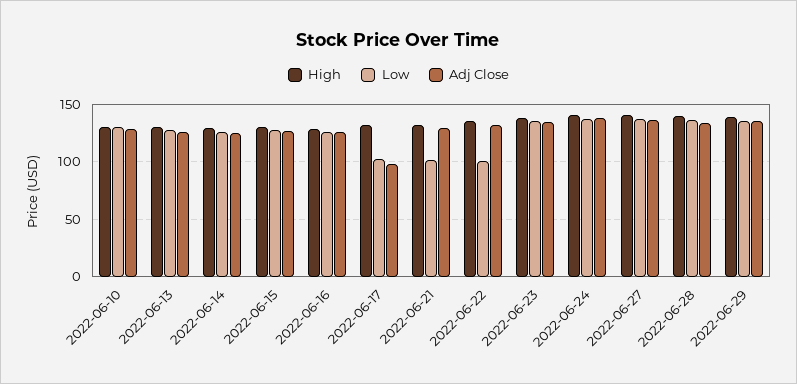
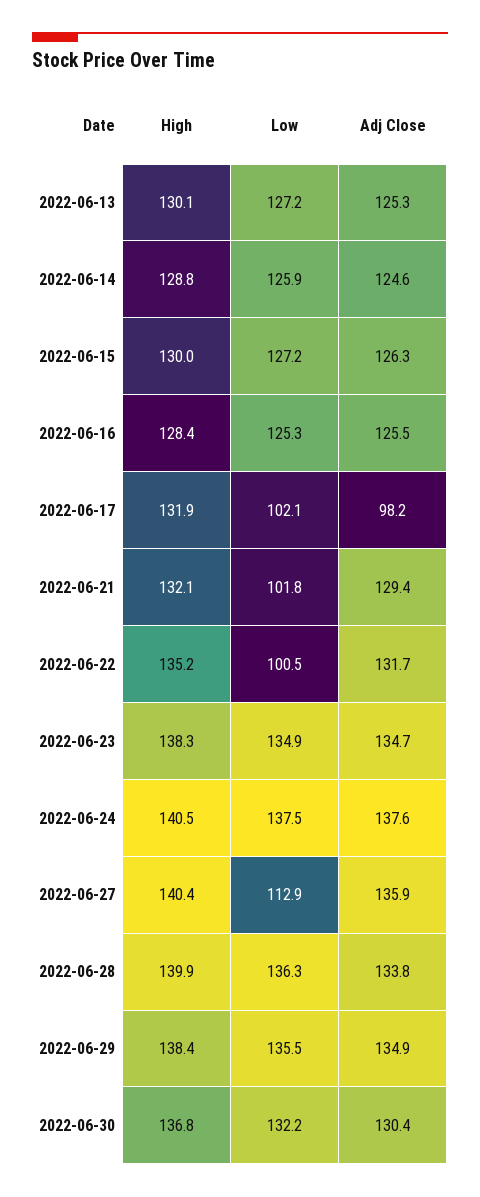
High, 2022-06-10: 130 -> none
Low, 2022-06-10: 130 -> none
Adj Close, 2022-06-10: 130 -> none
Low, 2022-06-27: 140 -> 112.9
High, 2022-06-30: none -> 136.8
Low, 2022-06-30: none -> 132.2
Adj Close, 2022-06-30: none -> 130.4

